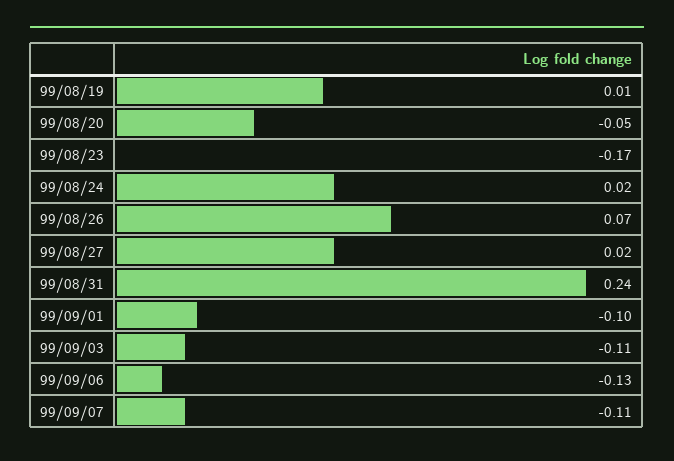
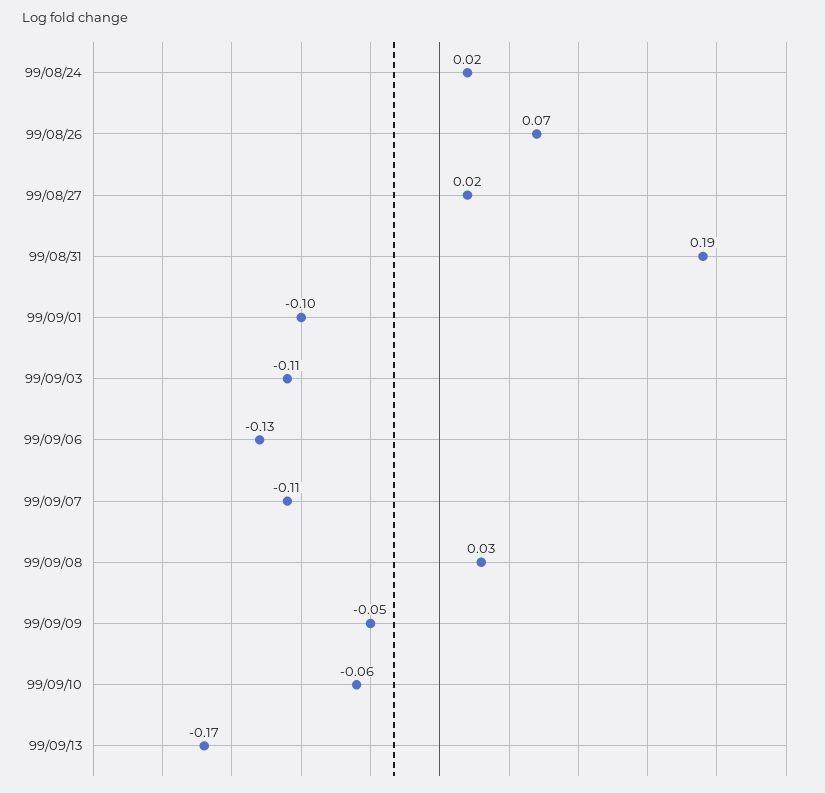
99/08/19: 0.01 -> none
99/08/20: -0.05 -> none
99/08/23: -0.17 -> none
99/08/31: 0.24 -> 0.19
99/09/08: none -> 0.03
99/09/09: none -> -0.05
99/09/10: none -> -0.06
99/09/13: none -> -0.17

